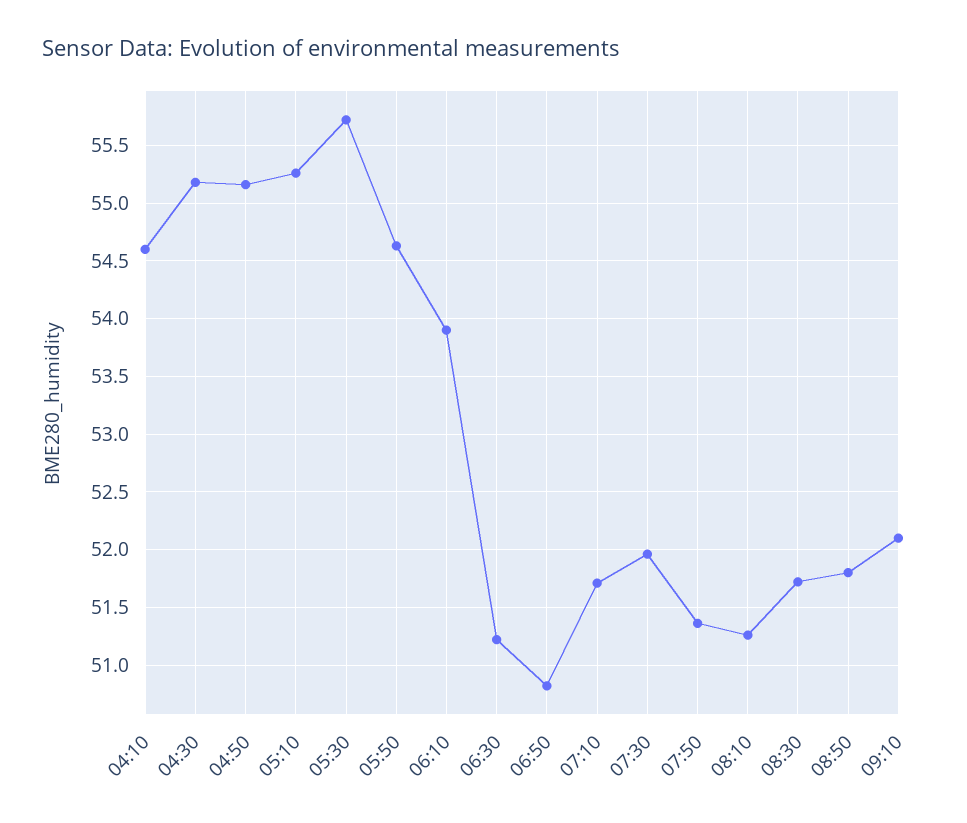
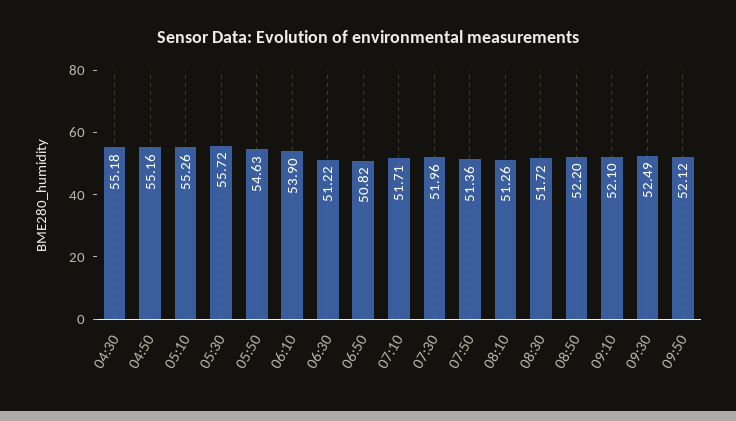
04:10: 54.6 -> none
08:50: 51.8 -> 52.2
09:30: none -> 52.49
09:50: none -> 52.12

